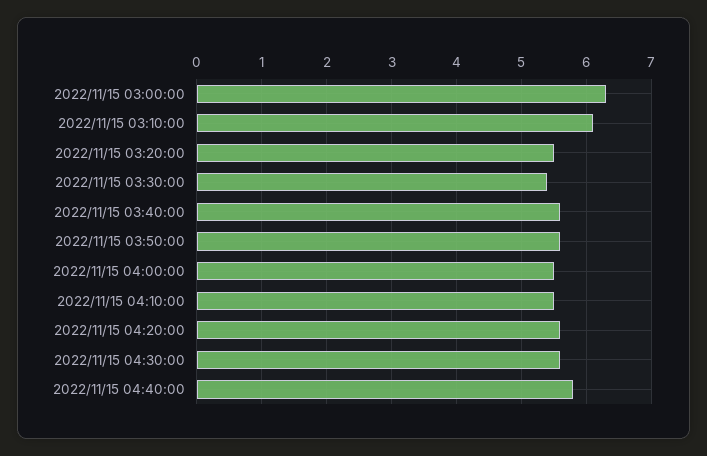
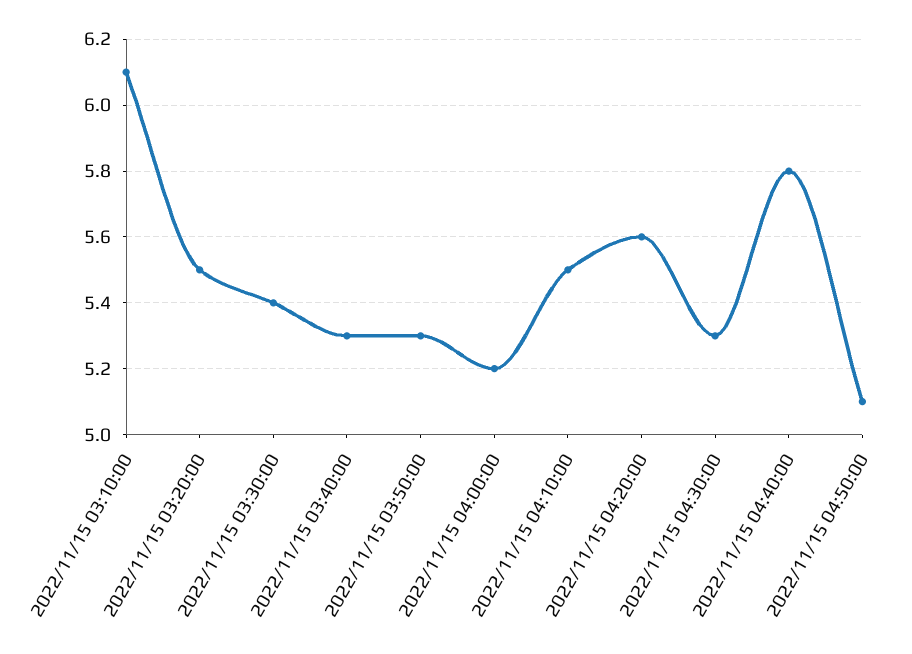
2022/11/15 03:00:00: 6.3 -> none
2022/11/15 03:40:00: 5.6 -> 5.3
2022/11/15 03:50:00: 5.6 -> 5.3
2022/11/15 04:00:00: 5.5 -> 5.2
2022/11/15 04:30:00: 5.6 -> 5.3
2022/11/15 04:50:00: none -> 5.1

